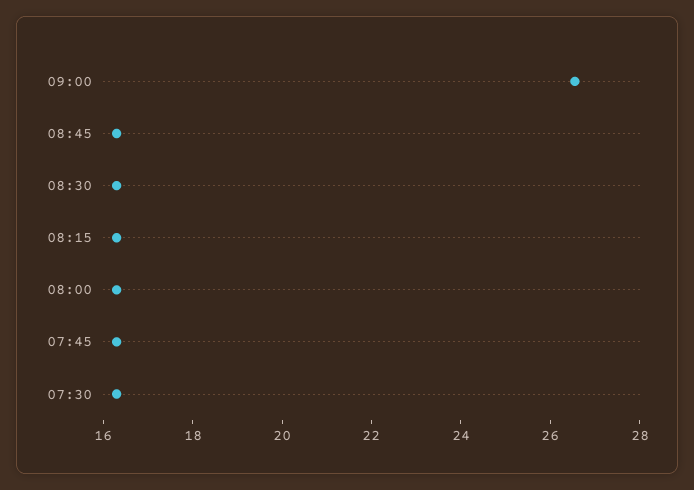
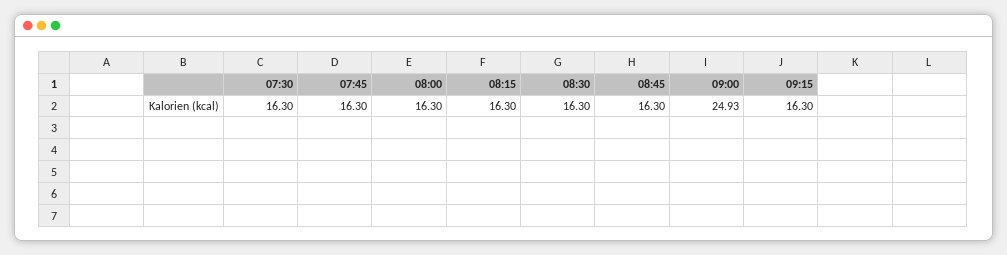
09:00: 26.5 -> 24.93
09:15: none -> 16.3

